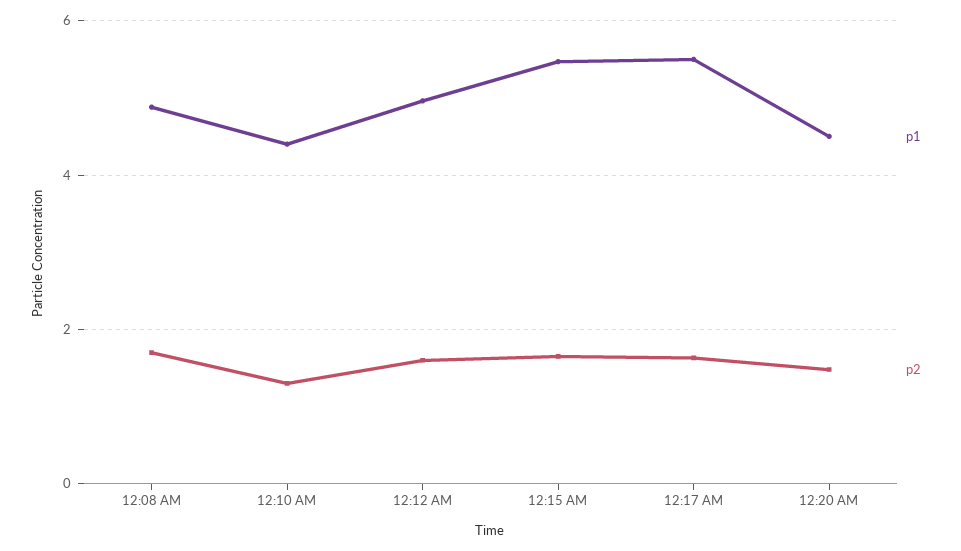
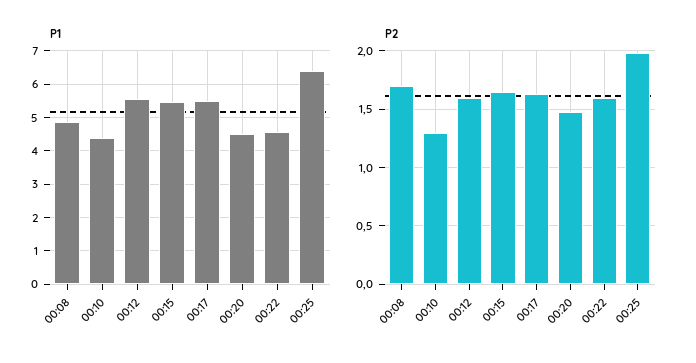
p1, 12:12 AM: 5 -> 5.6
p1, 00:22: none -> 4.6
p1, 00:25: none -> 6.4
p2, 00:22: none -> 1.6
p2, 00:25: none -> 2

